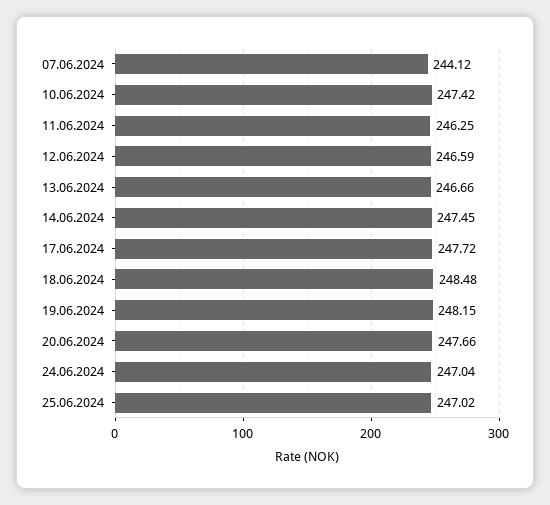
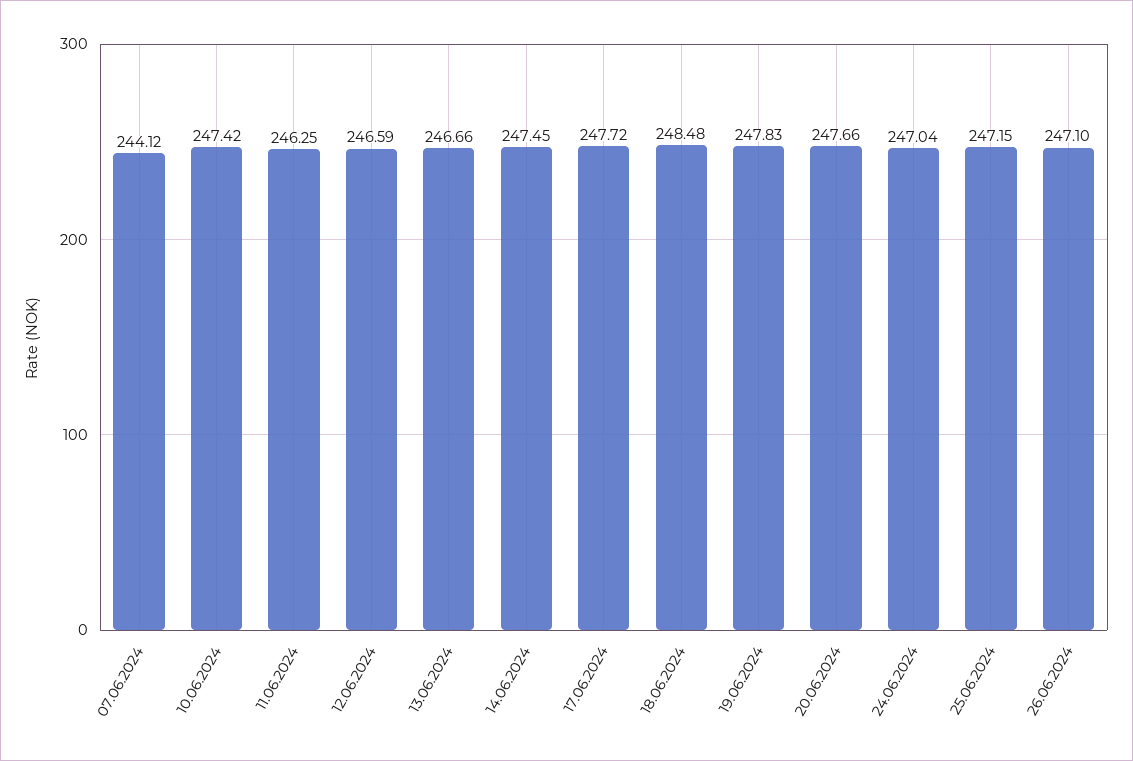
19.06.2024: 248.15 -> 247.83
25.06.2024: 247.02 -> 247.15
26.06.2024: none -> 247.1

